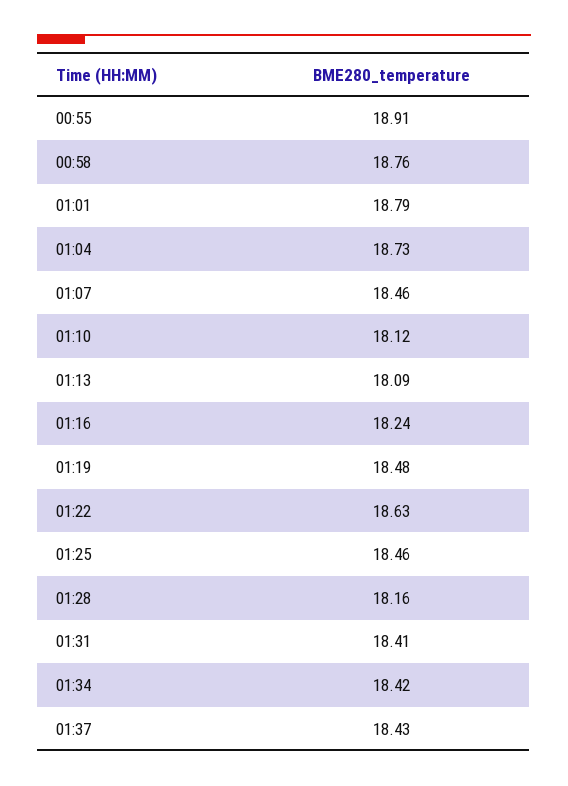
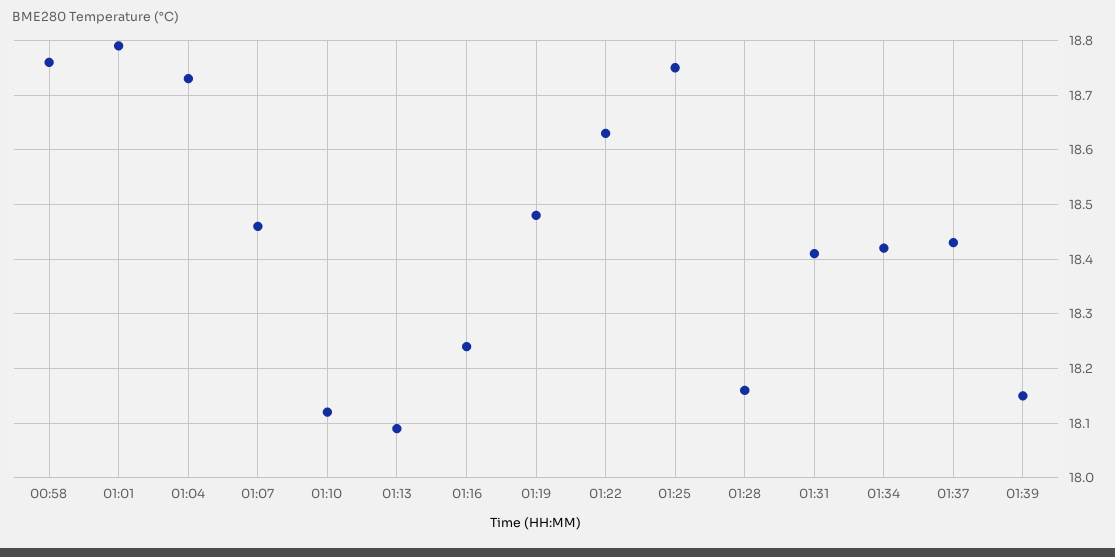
00:55: 18.91 -> none
01:25: 18.46 -> 18.75
01:39: none -> 18.15

